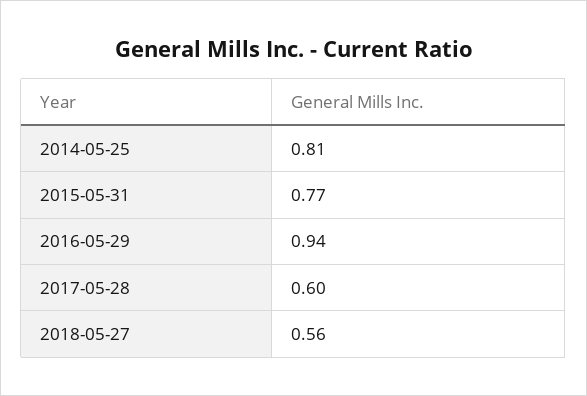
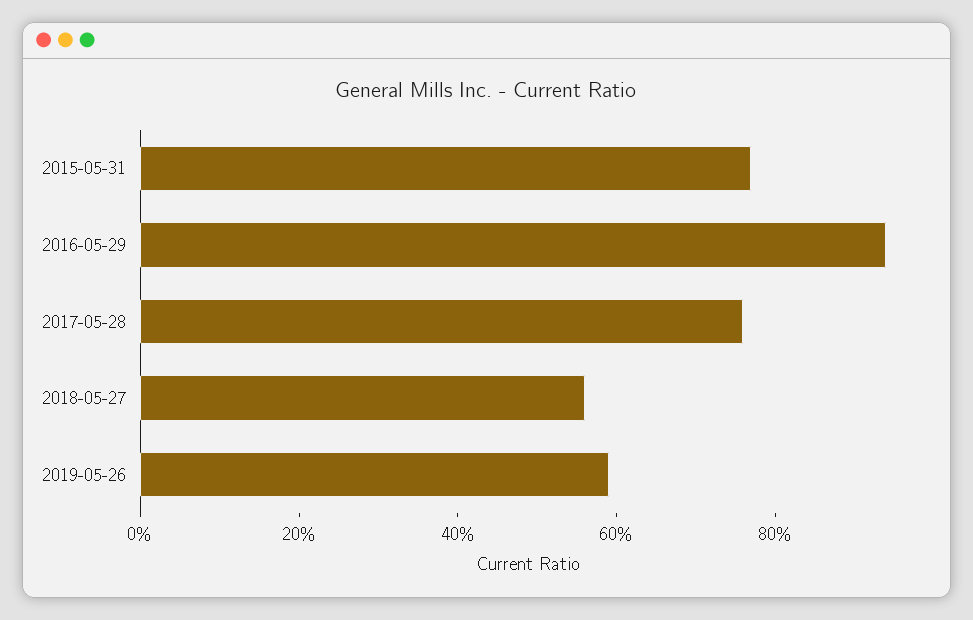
2014-05-25: 0.81 -> none
2017-05-28: 0.6 -> 0.75
2019-05-26: none -> 0.6

